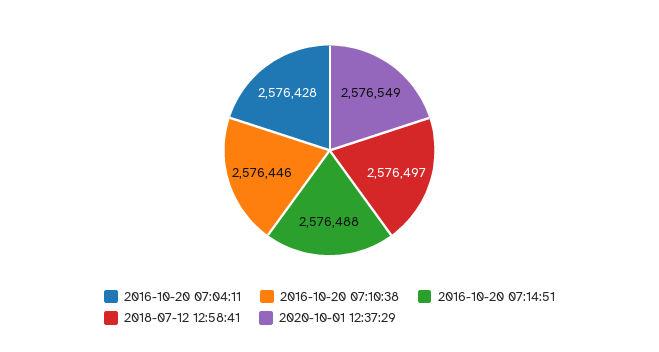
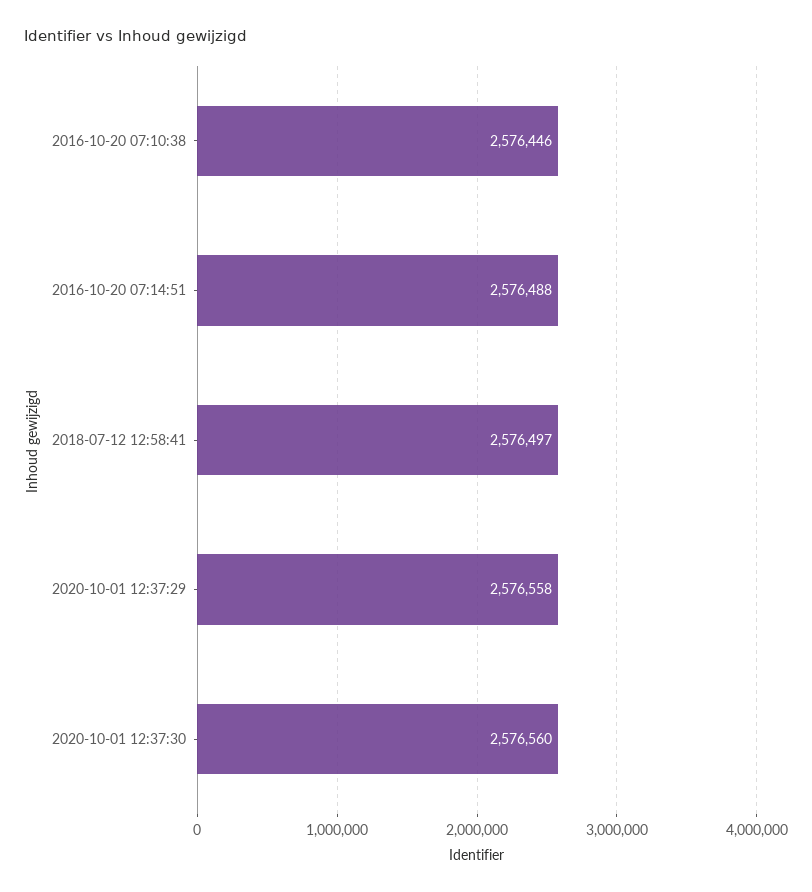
2016-10-20 07:04:11: 2576428 -> none
2020-10-01 12:37:29: 2576549 -> 2576558
2020-10-01 12:37:30: none -> 2576560

